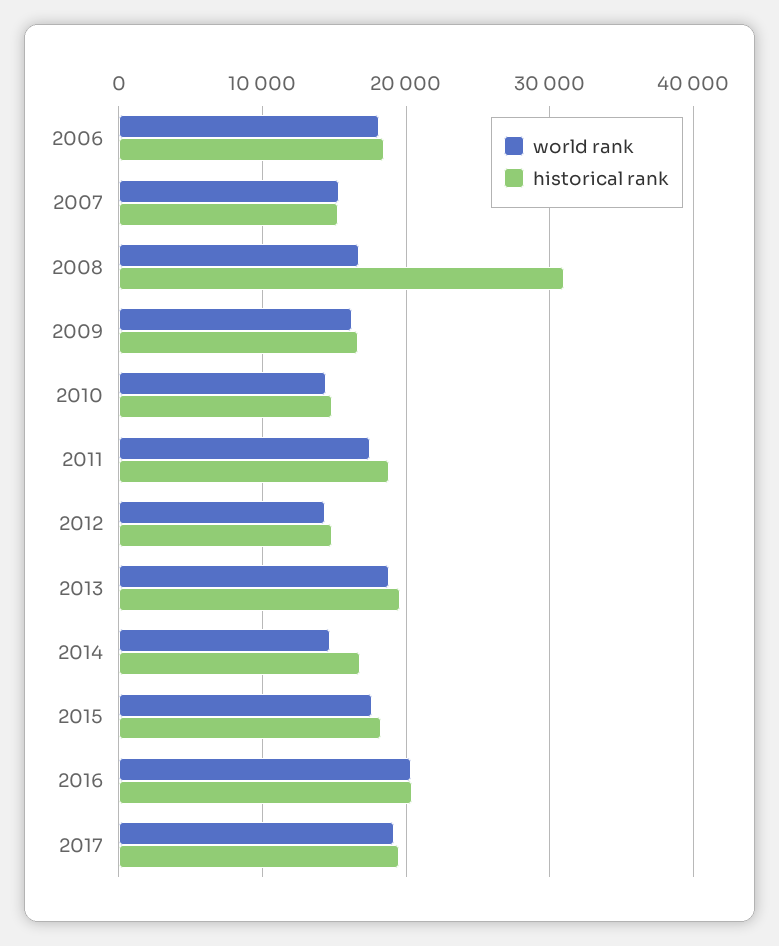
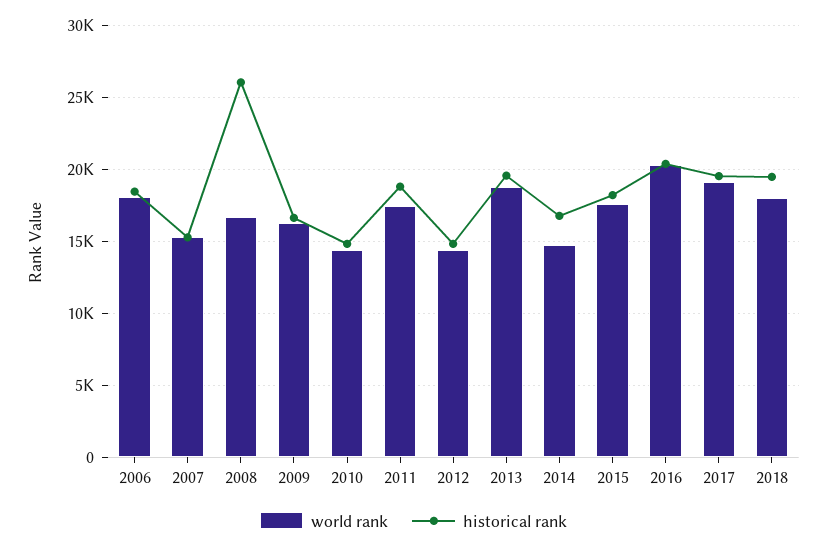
historical rank, 2008: 31000 -> 26000
world rank, 2018: none -> 18000
historical rank, 2018: none -> 19500

